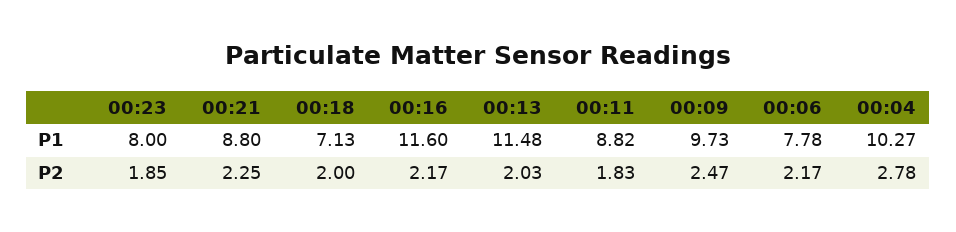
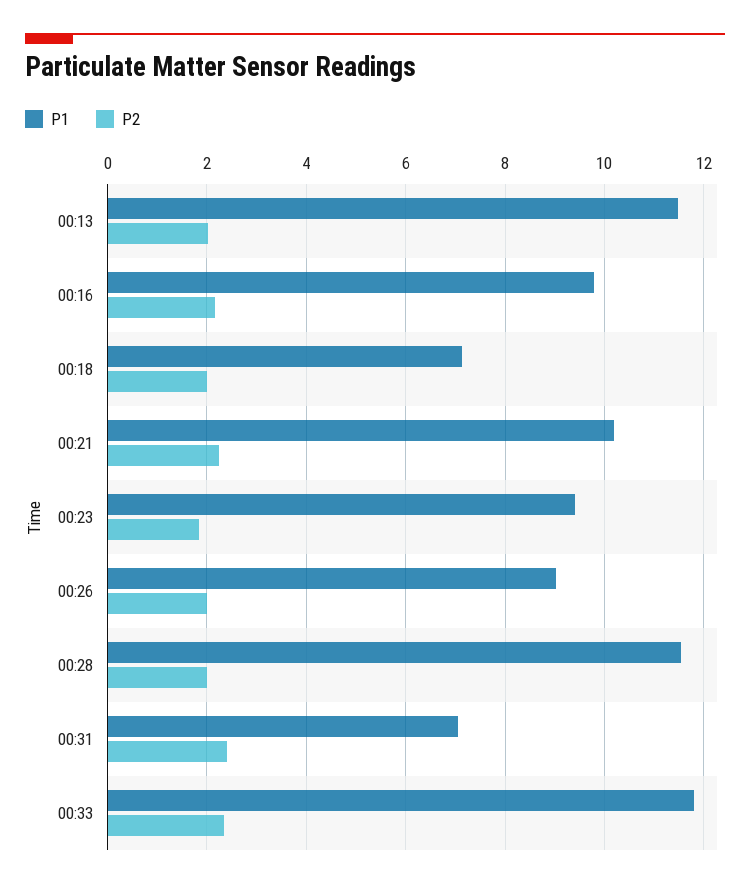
P1, 00:23: 8 -> 9.4
P1, 00:21: 8.8 -> 10.2
P1, 00:16: 11.6 -> 9.8
P1, 00:11: 8.82 -> none
P1, 00:09: 9.73 -> none
P1, 00:06: 7.78 -> none
P1, 00:04: 10.27 -> none
P2, 00:11: 1.83 -> none
P2, 00:09: 2.47 -> none
P2, 00:06: 2.17 -> none
P2, 00:04: 2.78 -> none
P1, 00:26: none -> 9
P2, 00:26: none -> 2
P1, 00:28: none -> 11.6
P2, 00:28: none -> 2
P1, 00:31: none -> 7
P2, 00:31: none -> 2.4
P1, 00:33: none -> 11.8
P2, 00:33: none -> 2.4

